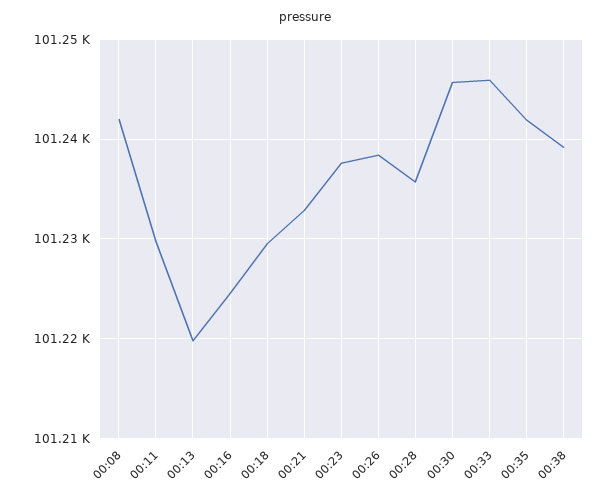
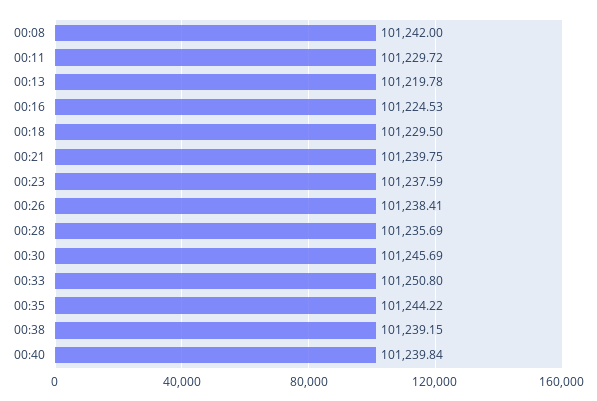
00:21: 101233 -> 101239.75
00:33: 101246 -> 101250.8
00:35: 101242 -> 101244.22
00:40: none -> 101239.84

